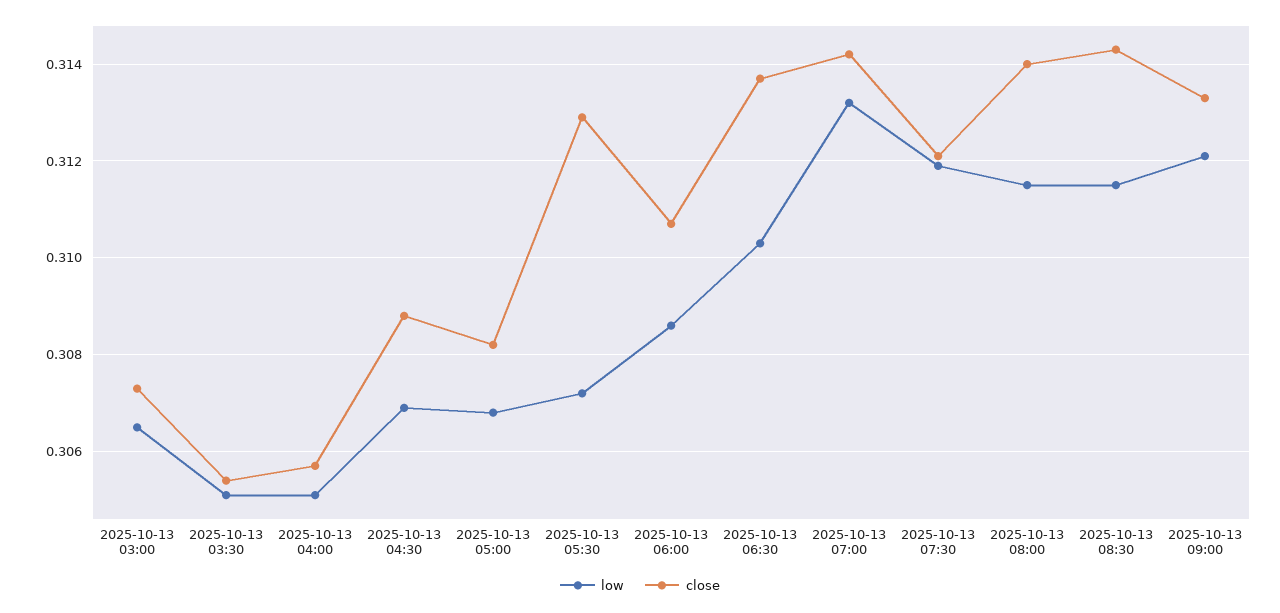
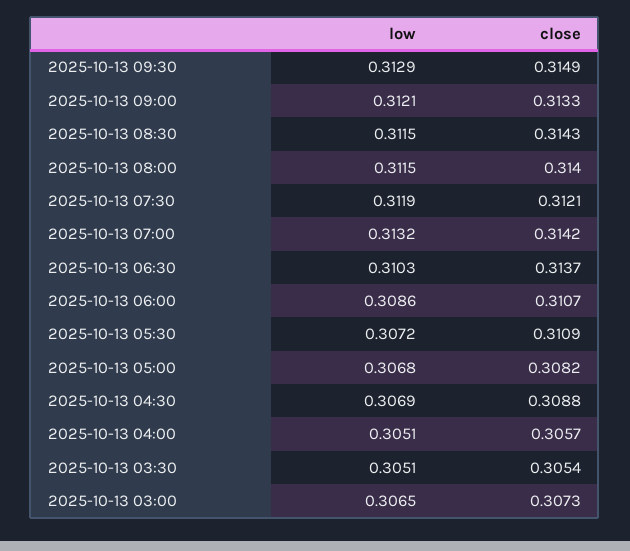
close, 2025-10-13 05:30: 0.313 -> 0.3109
low, 2025-10-13 09:30: none -> 0.3129
close, 2025-10-13 09:30: none -> 0.3149

